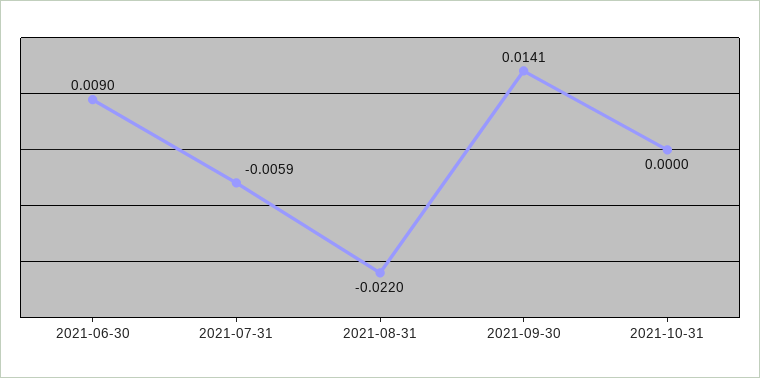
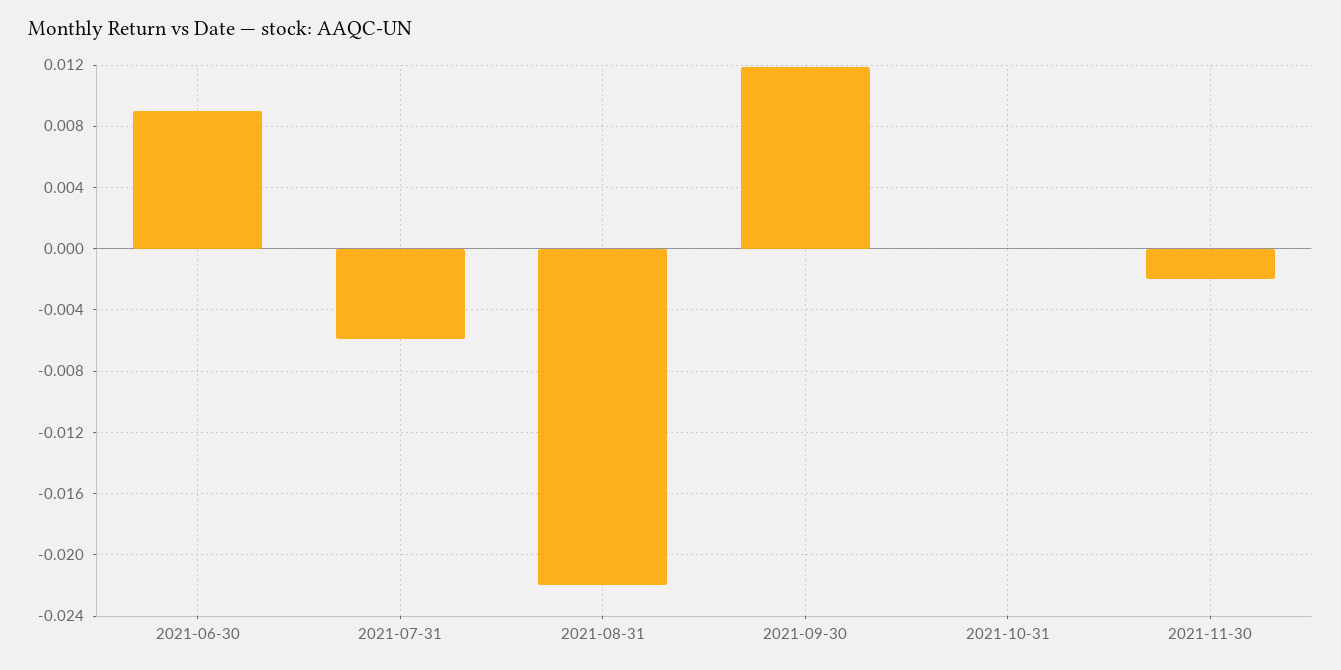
2021-09-30: 0.0141 -> 0.012
2021-11-30: none -> -0.002

